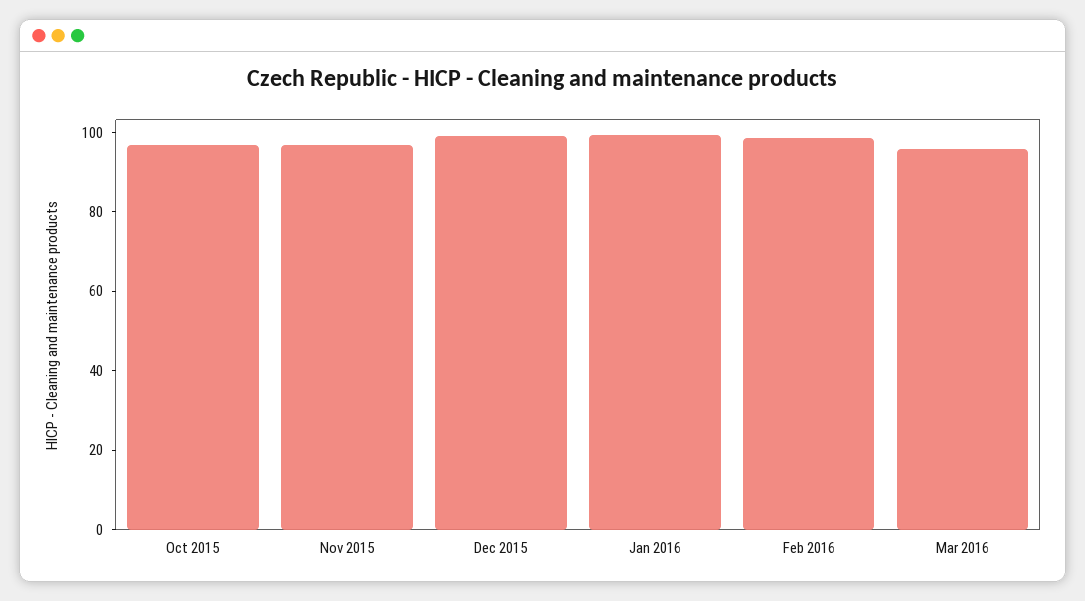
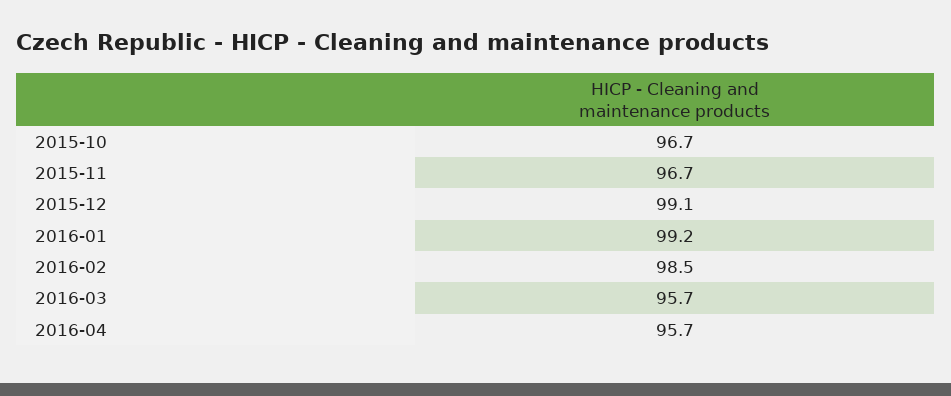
2016-04: none -> 95.7

